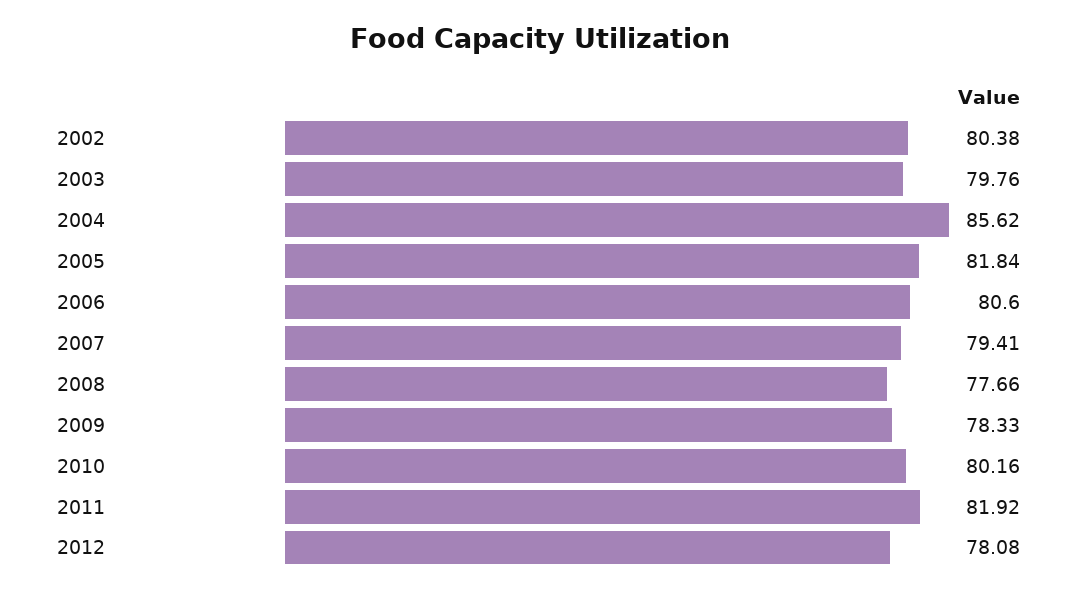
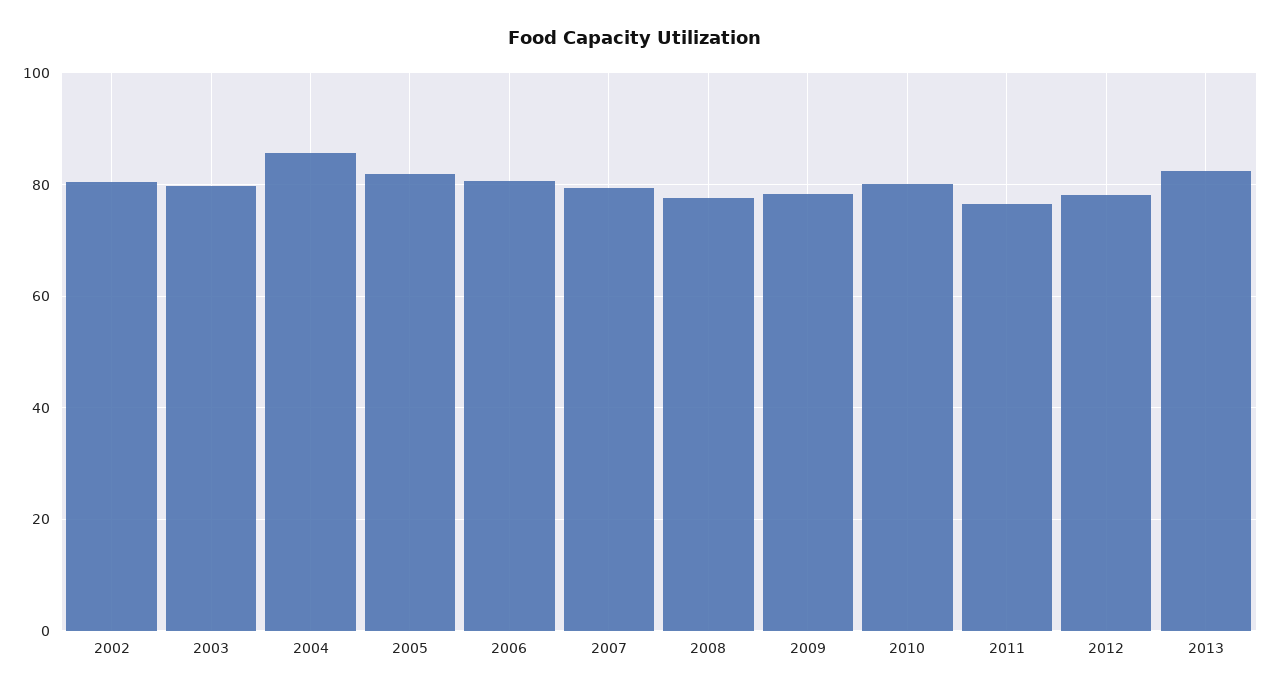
2011: 81.92 -> 76
2013: none -> 82

